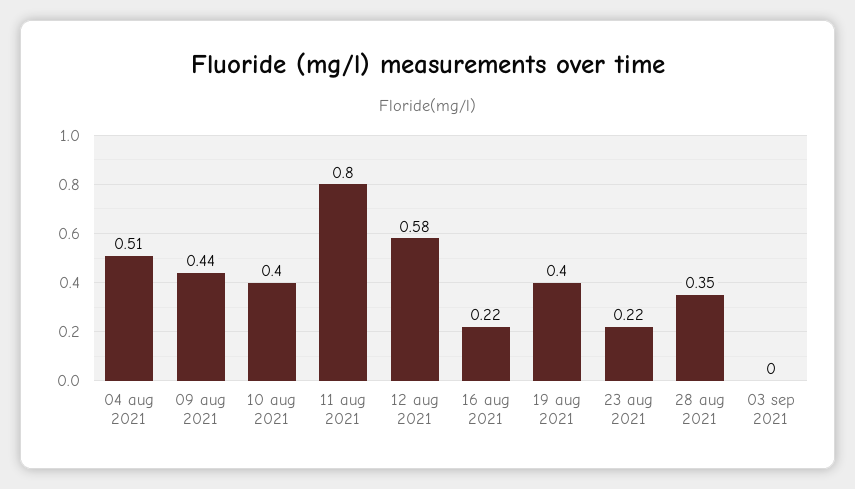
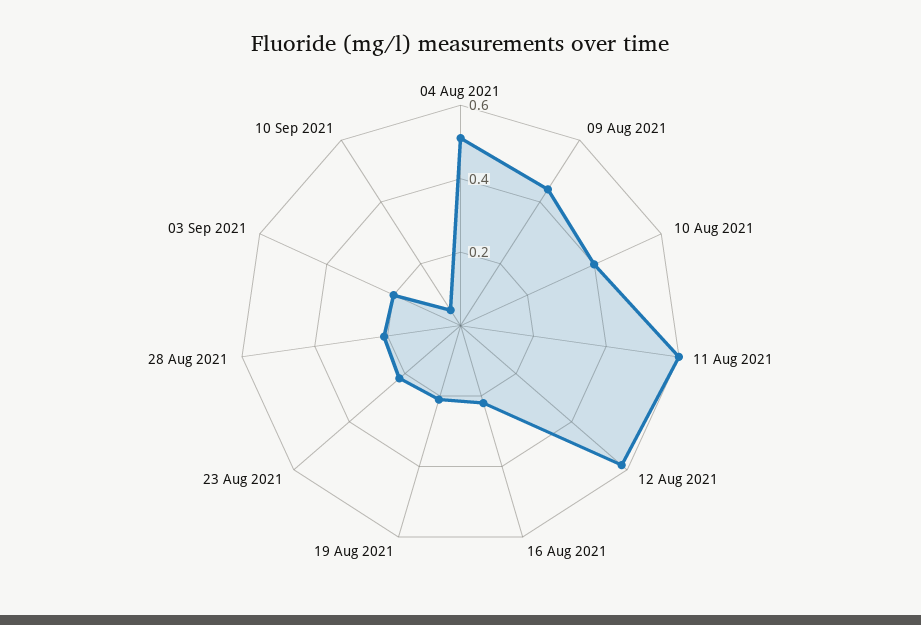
11 aug 2021: 0.8 -> 0.6
19 aug 2021: 0.4 -> 0.2
28 aug 2021: 0.35 -> 0.2
03 sep 2021: 0 -> 0.2
10 Sep 2021: none -> 0.05

